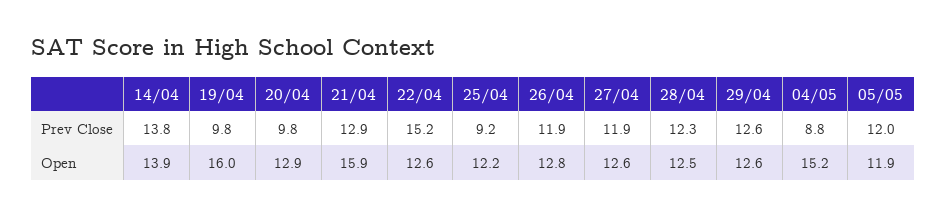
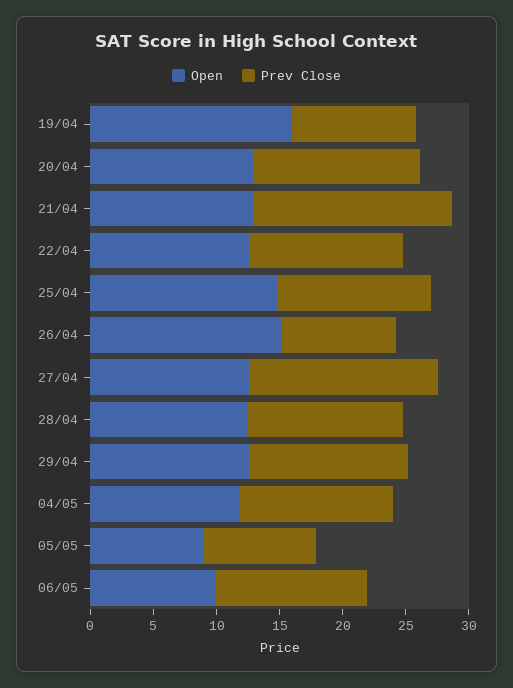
Prev Close, 14/04: 13.8 -> none
Prev Close, 20/04: 9.8 -> 13
Prev Close, 21/04: 12.9 -> 16
Prev Close, 22/04: 15.2 -> 12
Prev Close, 25/04: 9.2 -> 12
Prev Close, 26/04: 11.9 -> 9
Prev Close, 27/04: 11.9 -> 15
Prev Close, 04/05: 8.8 -> 12
Prev Close, 05/05: 12 -> 9
Open, 14/04: 13.9 -> none
Open, 21/04: 15.9 -> 13
Open, 25/04: 12.2 -> 15
Open, 26/04: 12.8 -> 15
Open, 04/05: 15.2 -> 12
Open, 05/05: 11.9 -> 9
Open, 06/05: none -> 10
Prev Close, 06/05: none -> 12

